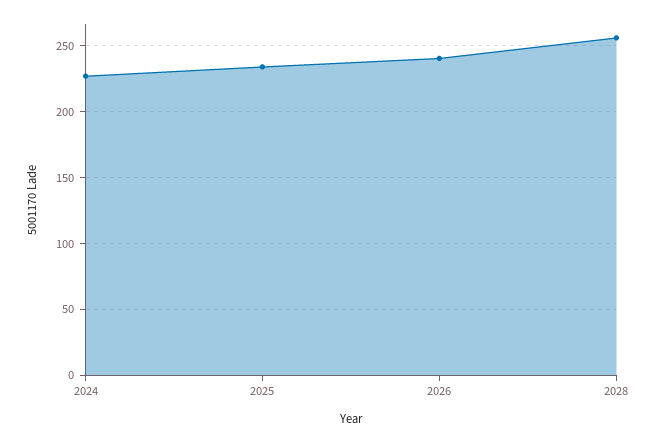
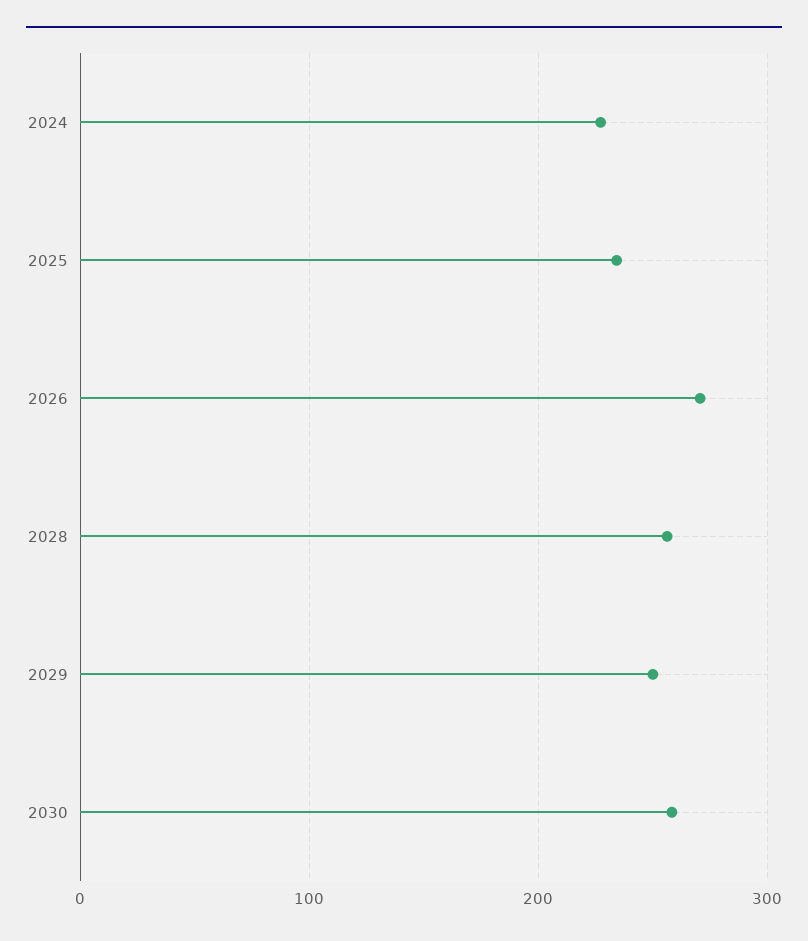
2026: 240 -> 270
2029: none -> 250
2030: none -> 260

